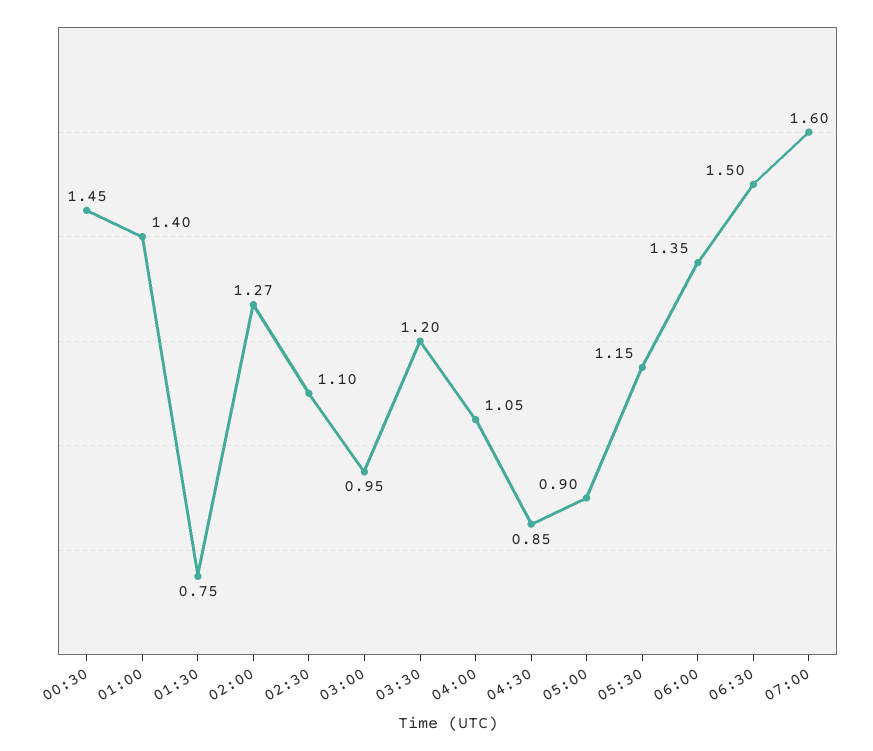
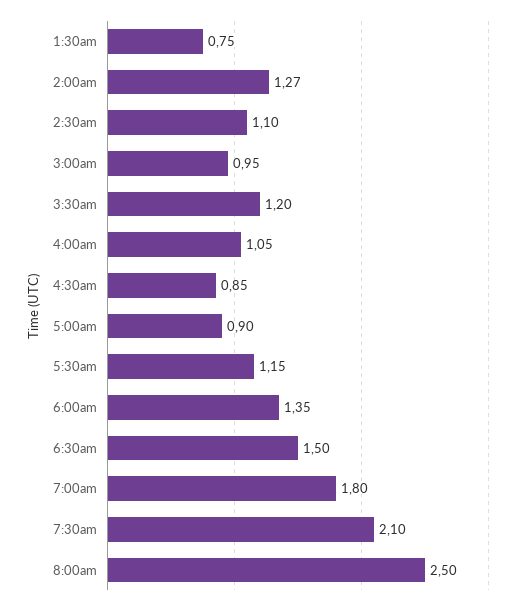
00:30: 1.45 -> none
01:00: 1.4 -> none
07:00: 1.6 -> 1.8
7:30am: none -> 2.1
8:00am: none -> 2.5

